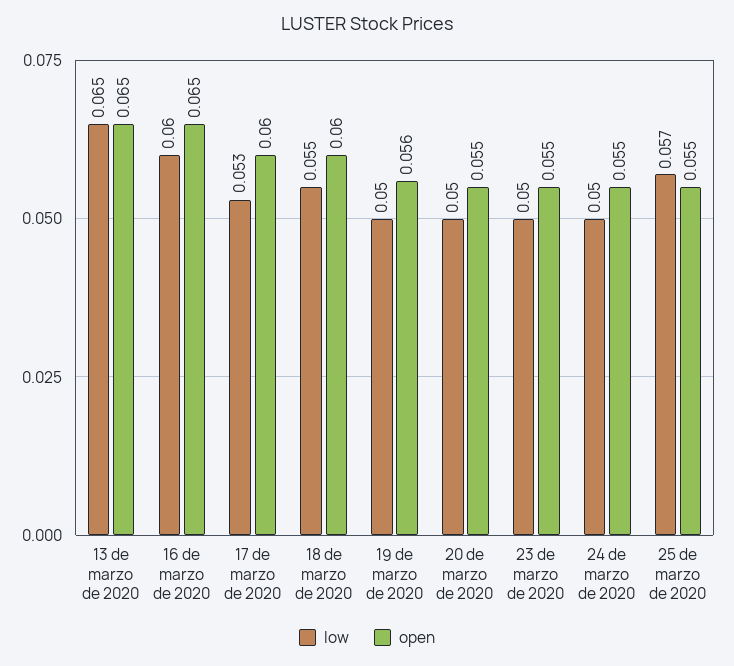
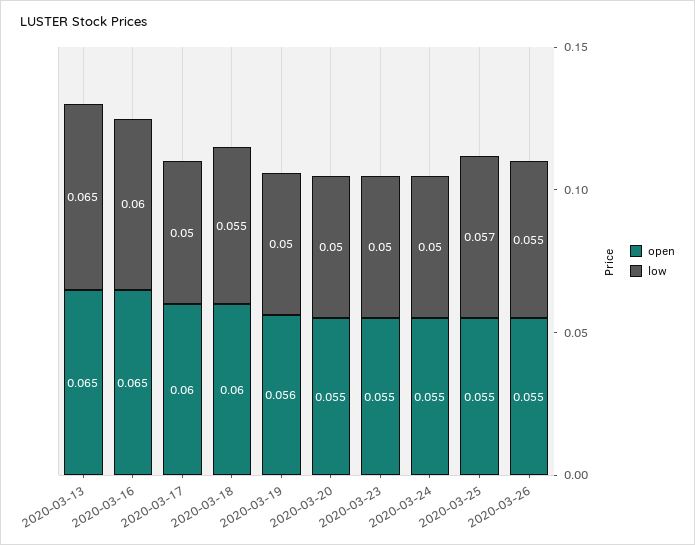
low, 17 de marzo de 2020: 0.053 -> 0.05
open, 2020-03-26: none -> 0.055
low, 2020-03-26: none -> 0.055

